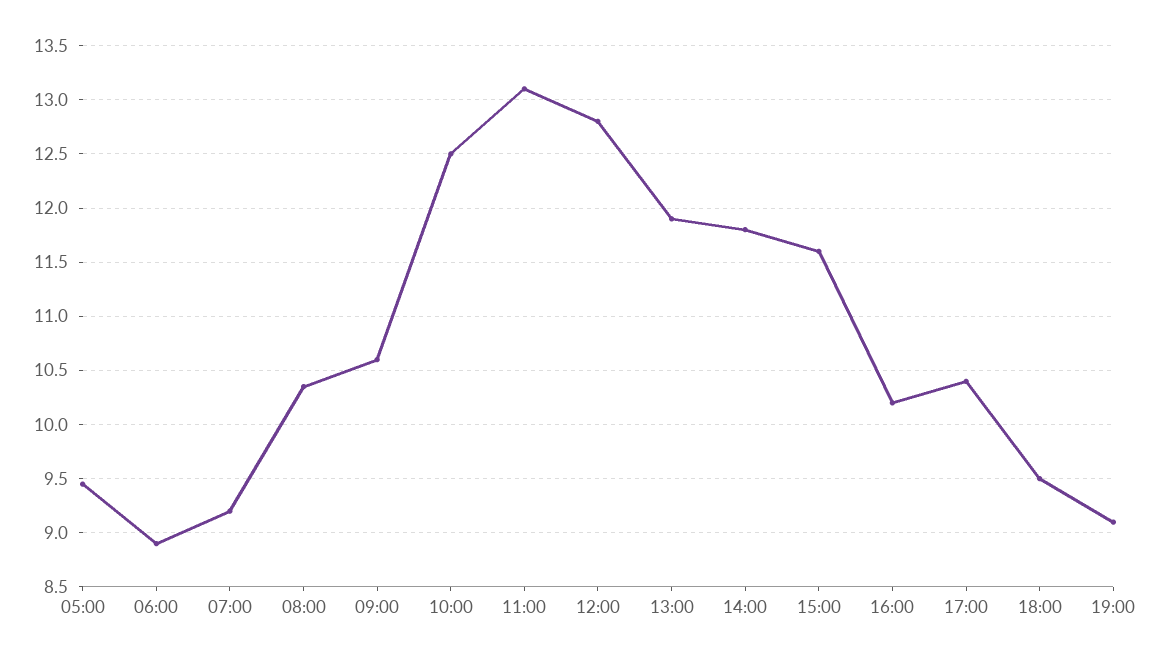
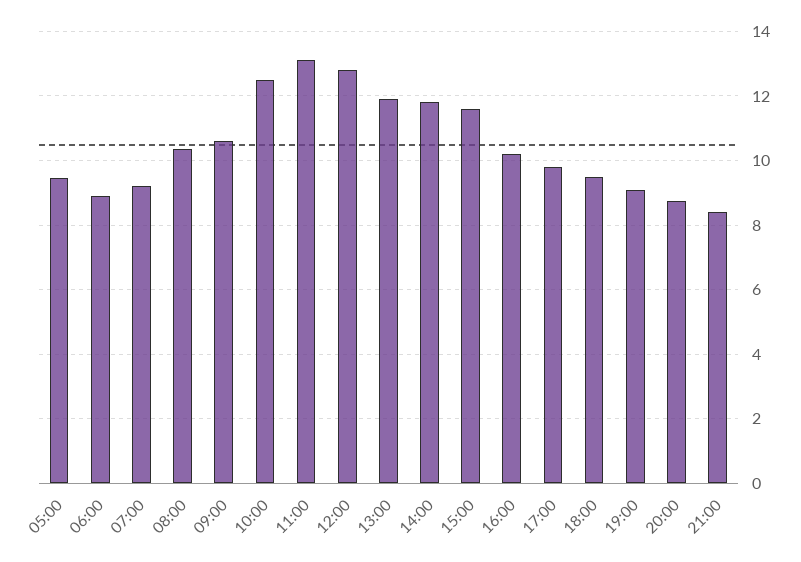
17:00: 10.4 -> 9.8
20:00: none -> 8.8
21:00: none -> 8.4

